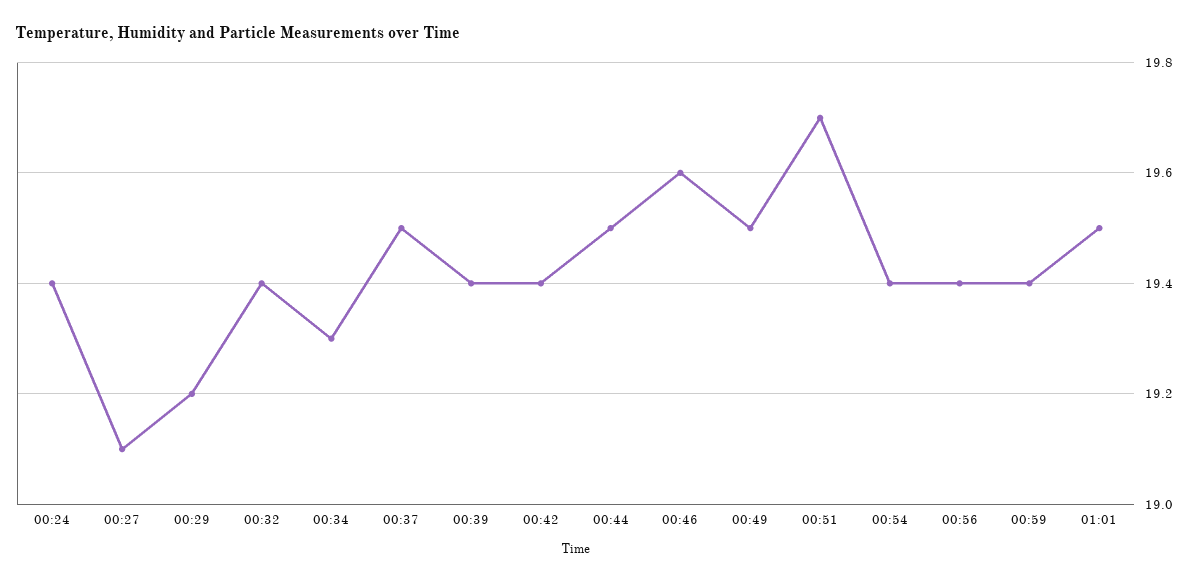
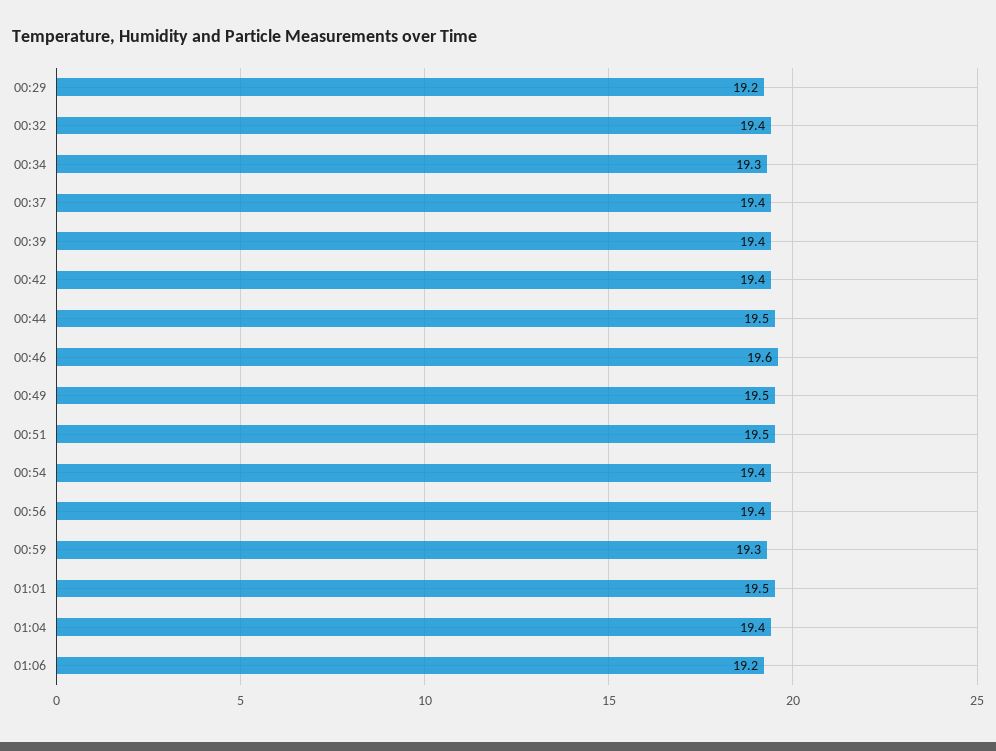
00:24: 19.4 -> none
00:27: 19.1 -> none
00:37: 19.5 -> 19.4
00:51: 19.7 -> 19.5
00:59: 19.4 -> 19.3
01:04: none -> 19.4
01:06: none -> 19.2

